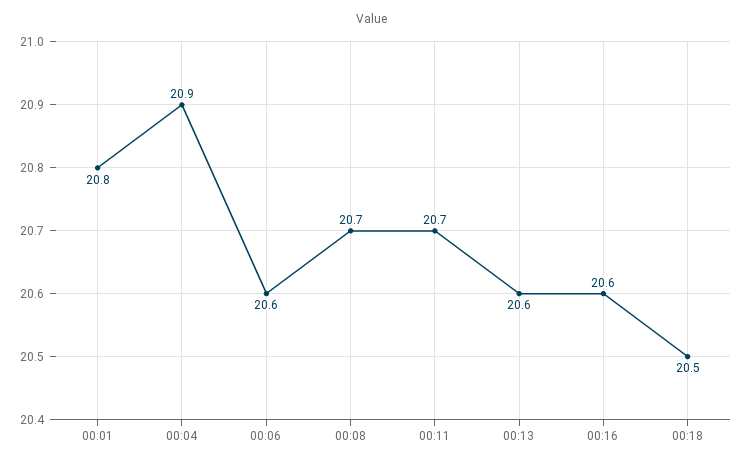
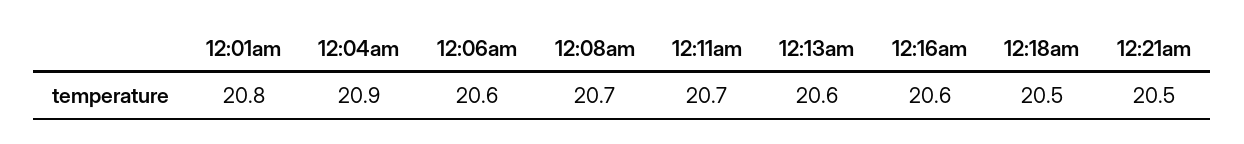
12:21am: none -> 20.5

